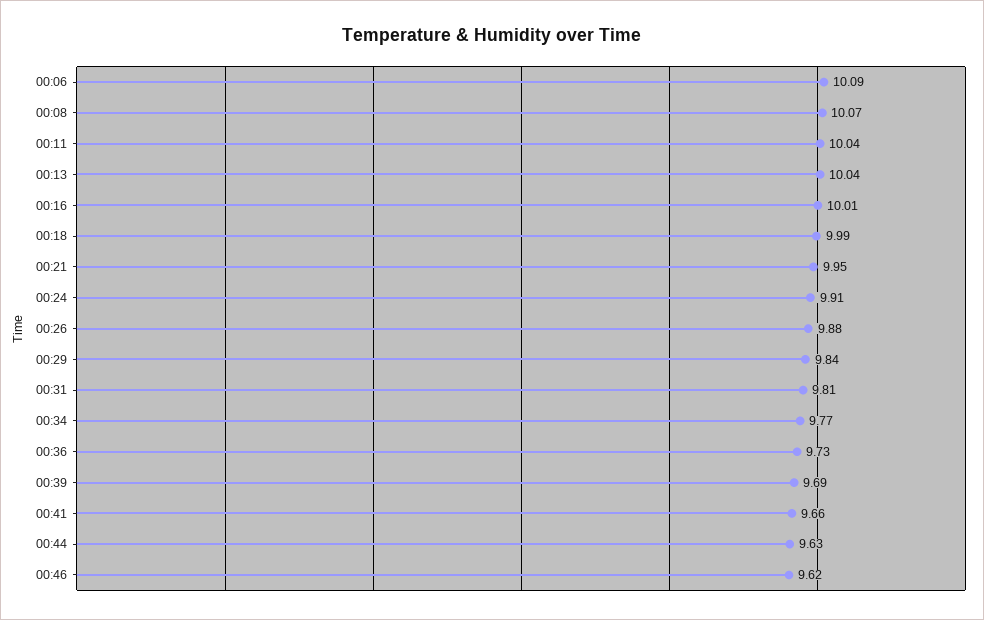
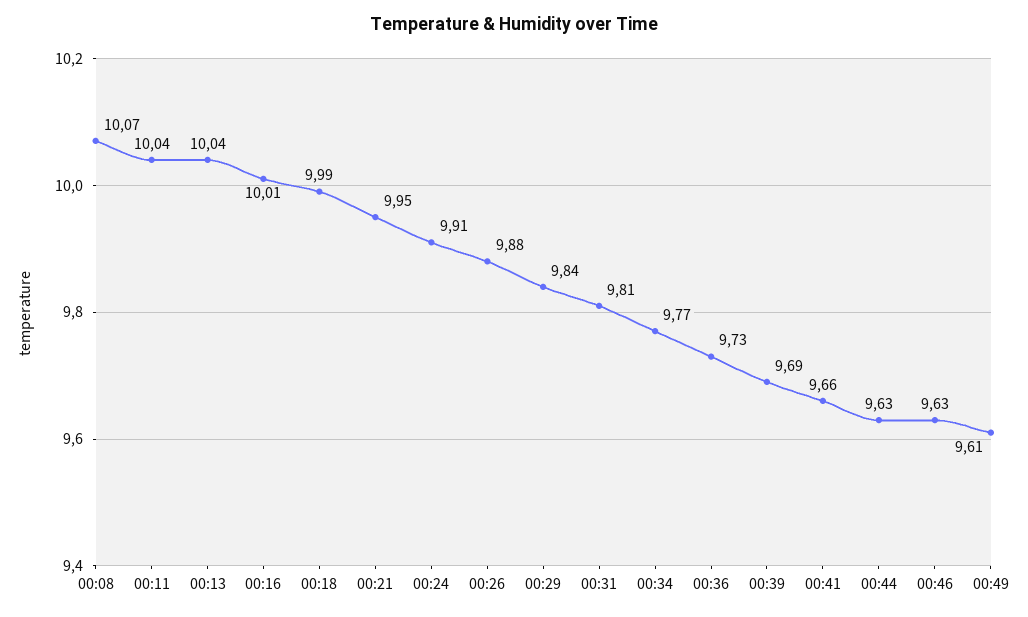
00:06: 10.09 -> none
00:46: 9.62 -> 9.63
00:49: none -> 9.61

